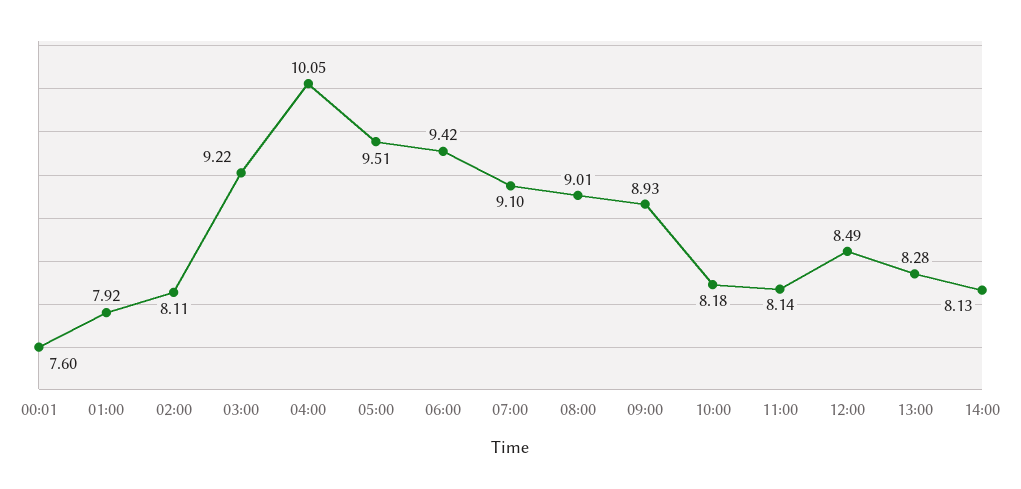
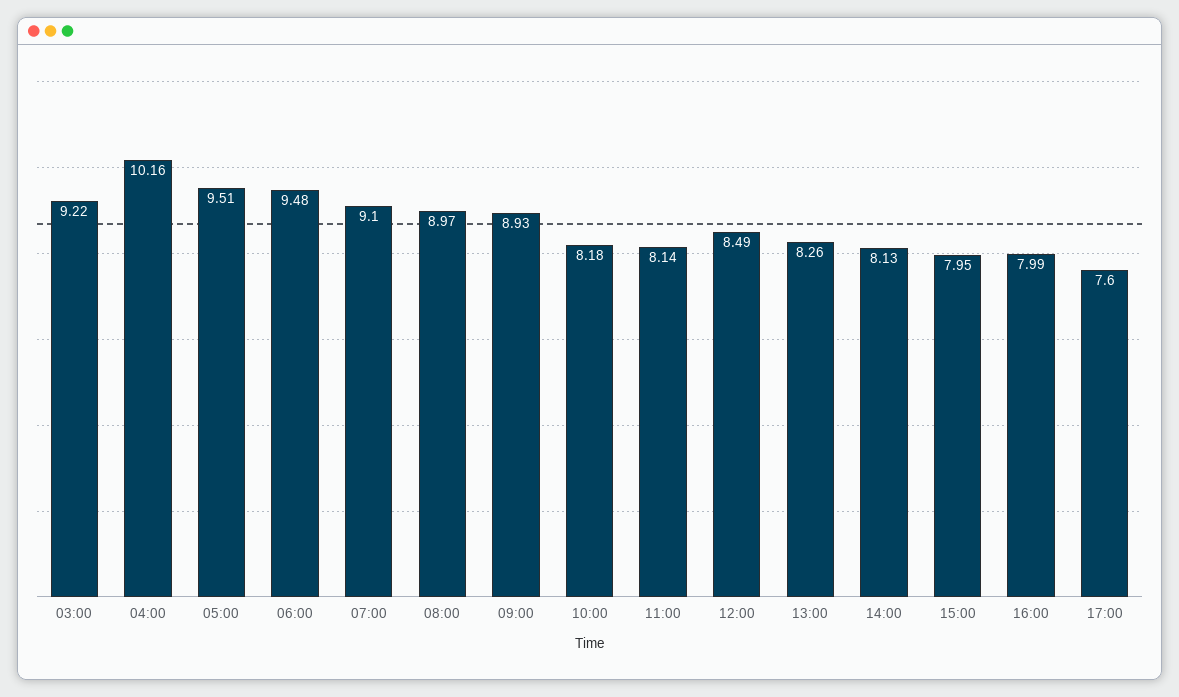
00:01: 7.6 -> none
01:00: 7.92 -> none
02:00: 8.11 -> none
04:00: 10.05 -> 10.16
06:00: 9.42 -> 9.48
08:00: 9.01 -> 8.97
13:00: 8.28 -> 8.26
15:00: none -> 7.95
16:00: none -> 7.99
17:00: none -> 7.6

